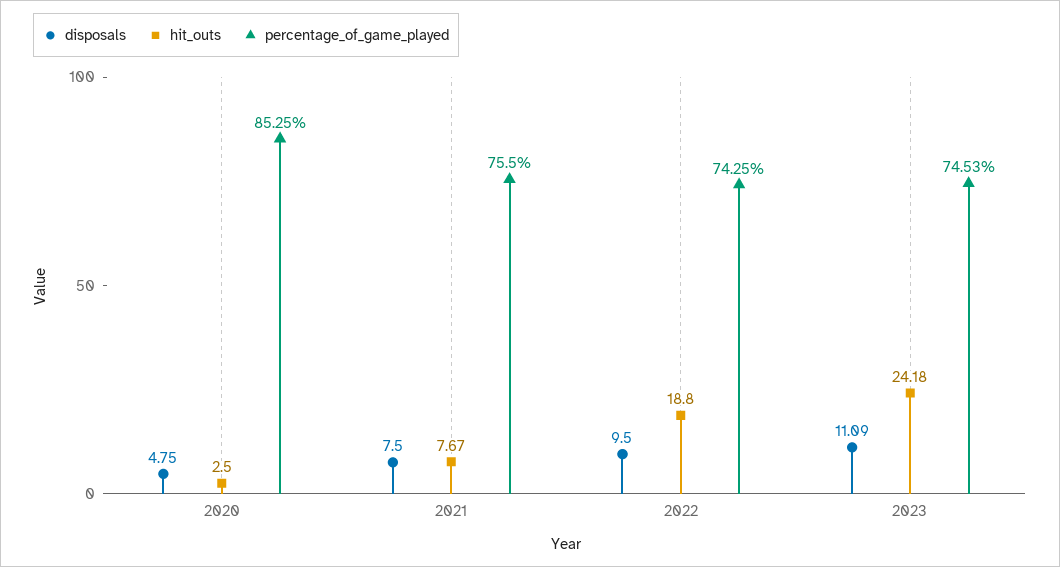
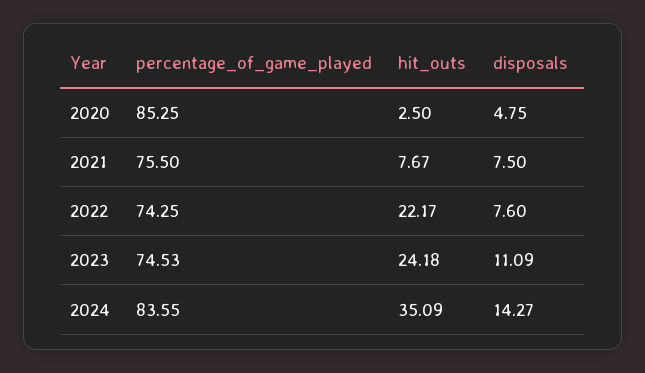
disposals, 2022: 9.5 -> 7.6
hit_outs, 2022: 18.8 -> 22.17
percentage_of_game_played, 2024: none -> 83.55
hit_outs, 2024: none -> 35.09
disposals, 2024: none -> 14.27

